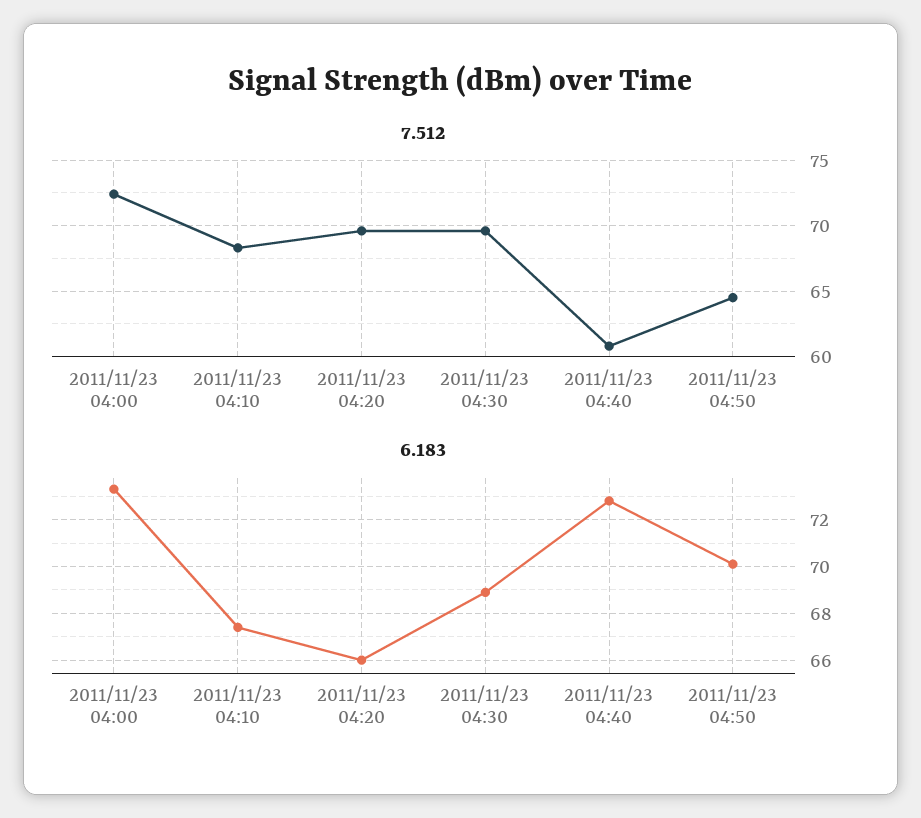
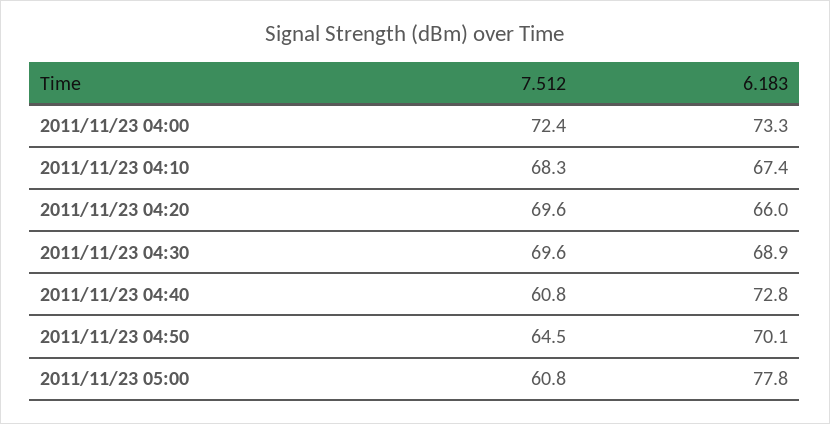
7.512, 2011/11/23 05:00: none -> 60.8
6.183, 2011/11/23 05:00: none -> 77.8

